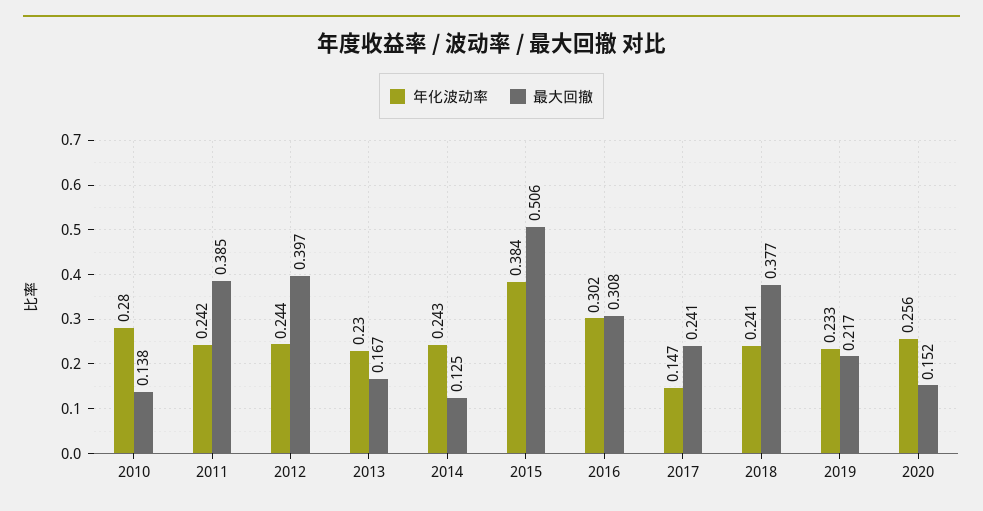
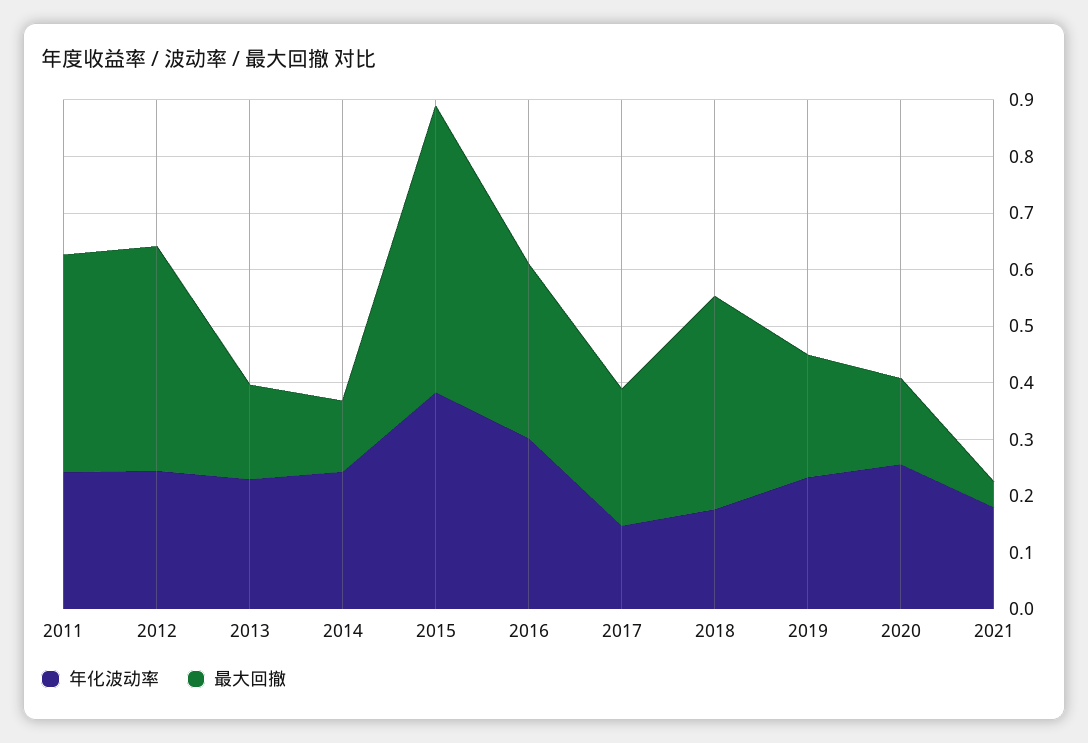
年化波动率, 2010: 0.28 -> none
最大回撤, 2010: 0.138 -> none
年化波动率, 2018: 0.241 -> 0.18
年化波动率, 2021: none -> 0.18
最大回撤, 2021: none -> 0.04

